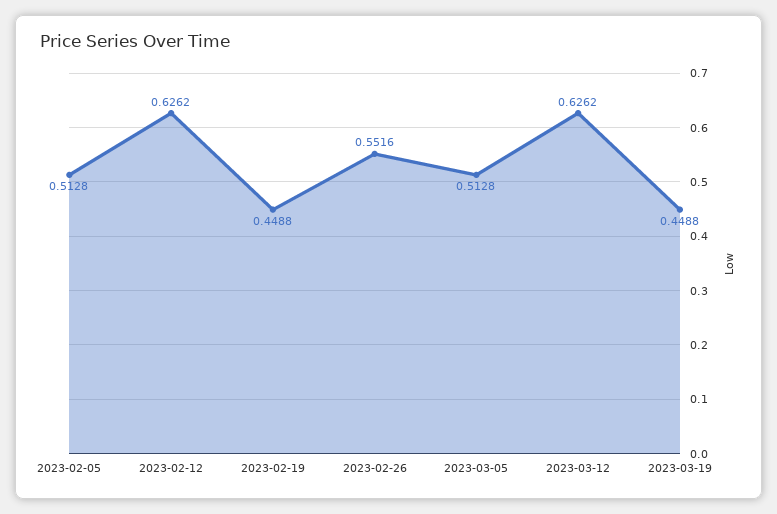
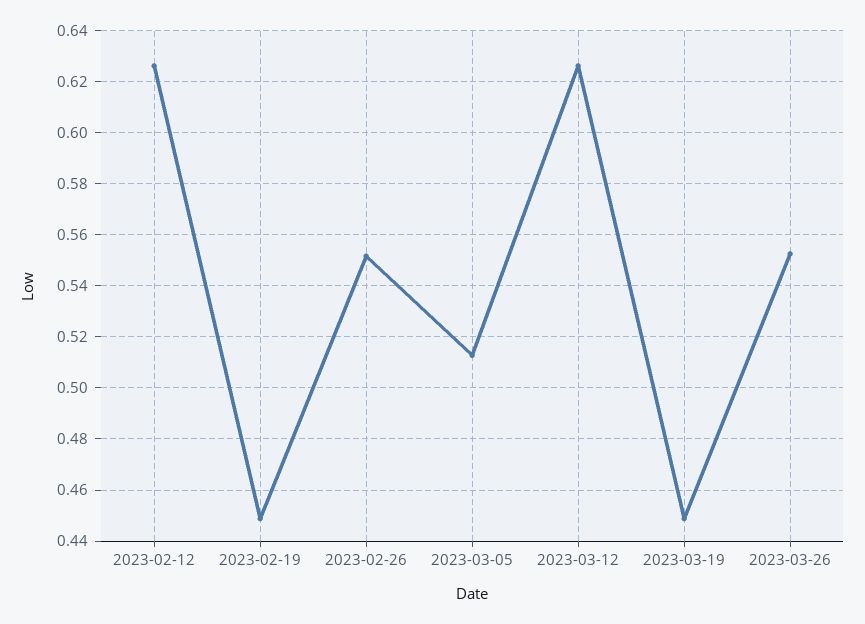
2023-02-05: 0.5128 -> none
2023-03-26: none -> 0.5525

